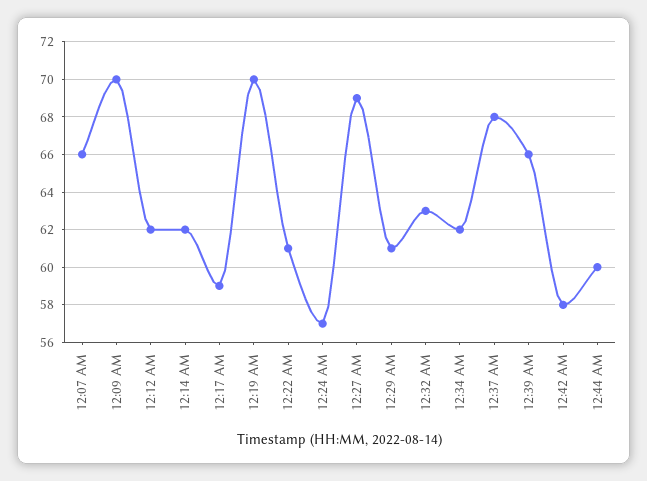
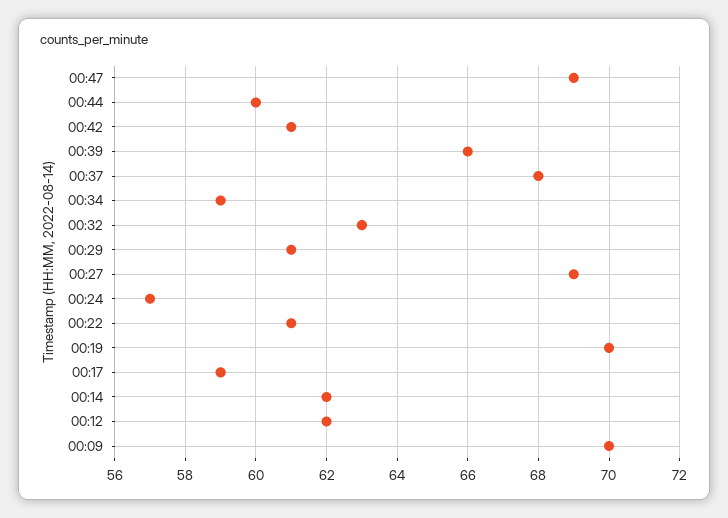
12:07 AM: 66 -> none
12:34 AM: 62 -> 59
12:42 AM: 58 -> 61
00:47: none -> 69

